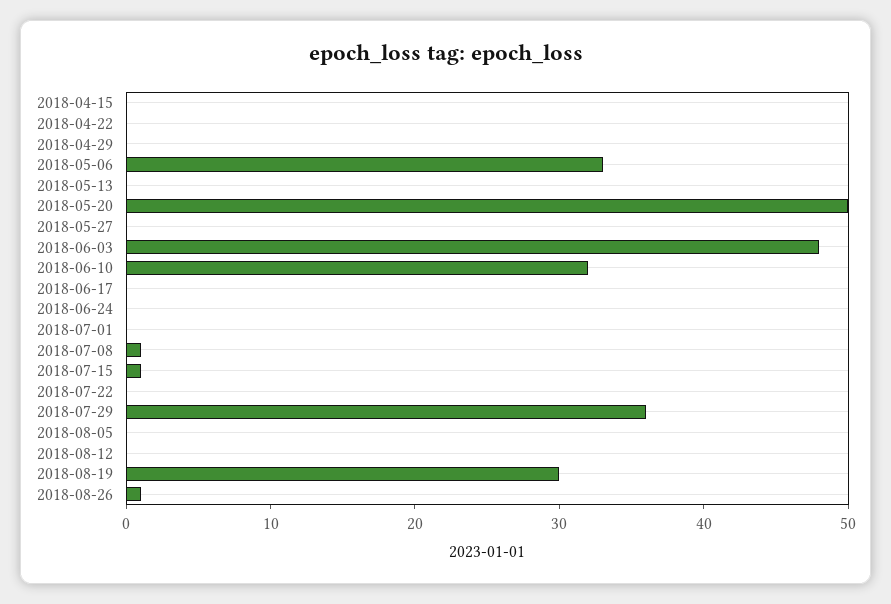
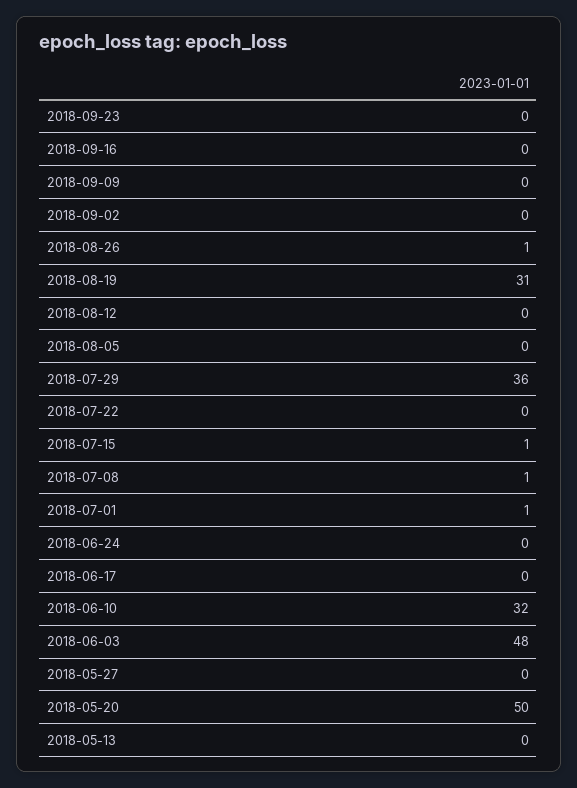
2018-04-15: 0 -> none
2018-04-22: 0 -> none
2018-04-29: 0 -> none
2018-05-06: 33 -> none
2018-07-01: 0 -> 1
2018-08-19: 30 -> 31
2018-09-23: none -> 0
2018-09-16: none -> 0
2018-09-09: none -> 0
2018-09-02: none -> 0

